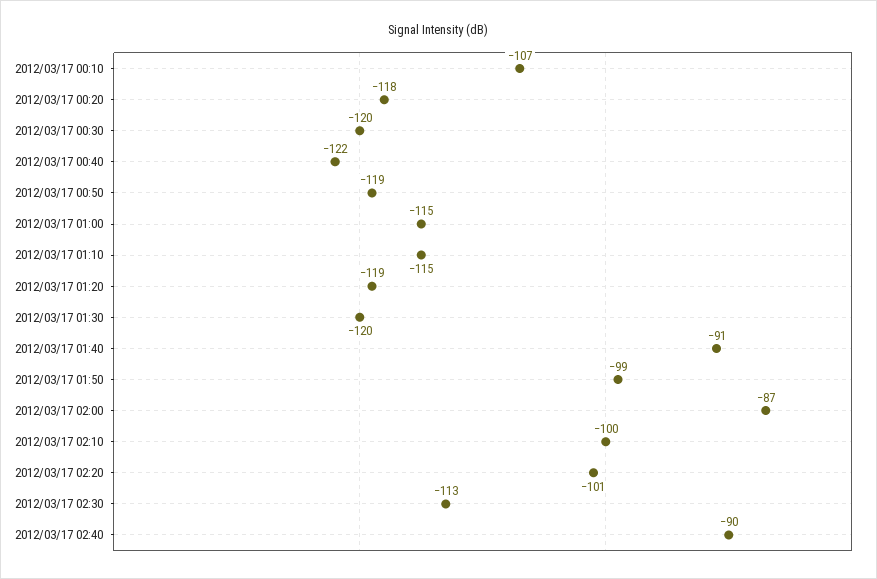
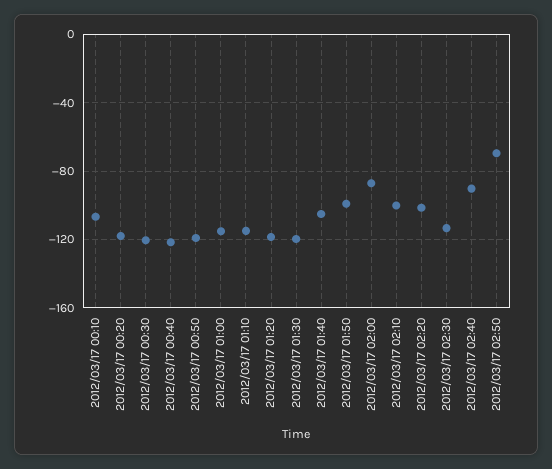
2012/03/17 01:40: -91 -> -105
2012/03/17 02:50: none -> -70

